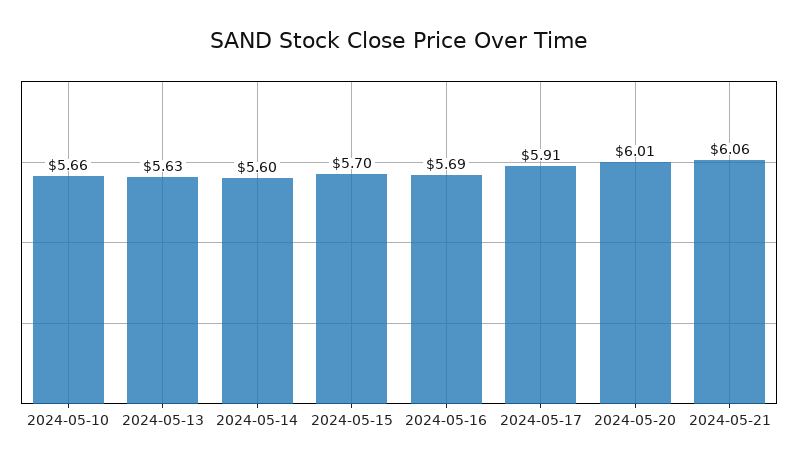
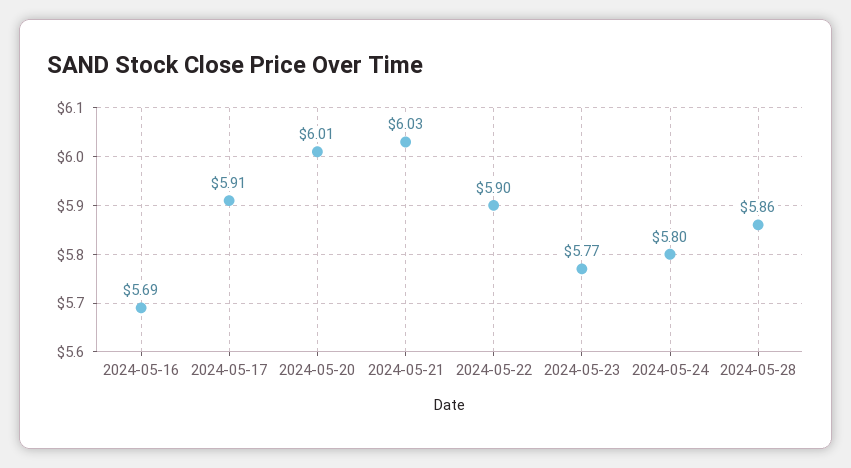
2024-05-10: 5.66 -> none
2024-05-13: 5.63 -> none
2024-05-14: 5.6 -> none
2024-05-15: 5.7 -> none
2024-05-21: 6.06 -> 6.03
2024-05-22: none -> 5.9
2024-05-23: none -> 5.77
2024-05-24: none -> 5.8
2024-05-28: none -> 5.86

